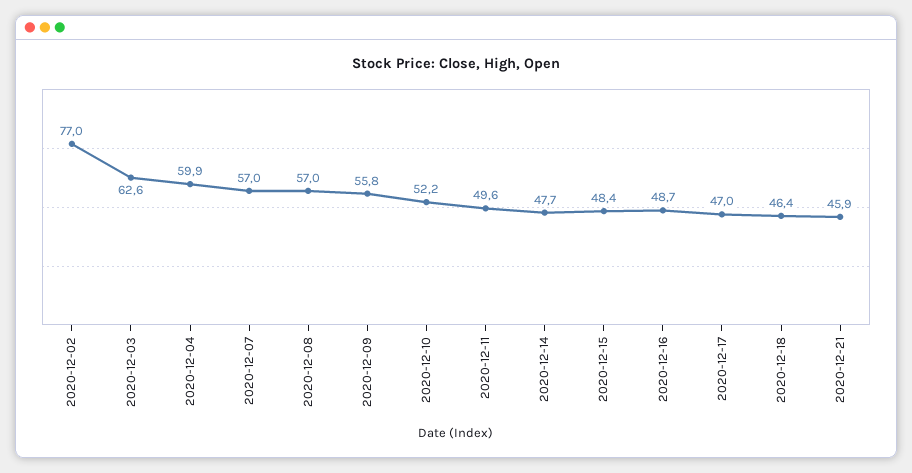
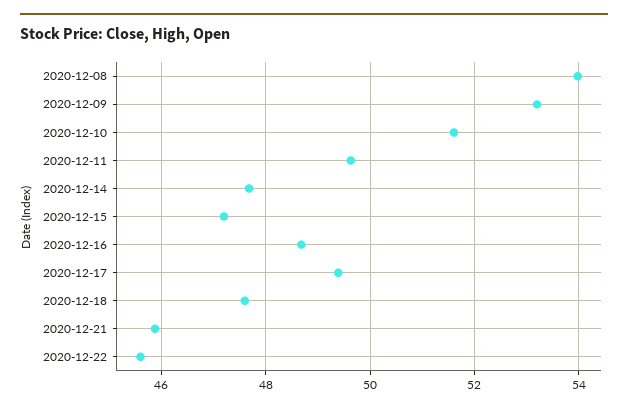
2020-12-02: 77 -> none
2020-12-03: 62.6 -> none
2020-12-04: 59.9 -> none
2020-12-07: 57 -> none
2020-12-08: 57 -> 54
2020-12-09: 55.8 -> 53.2
2020-12-10: 52.2 -> 51.6
2020-12-15: 48.4 -> 47.2
2020-12-17: 47 -> 49.4
2020-12-18: 46.4 -> 47.6
2020-12-22: none -> 45.6

